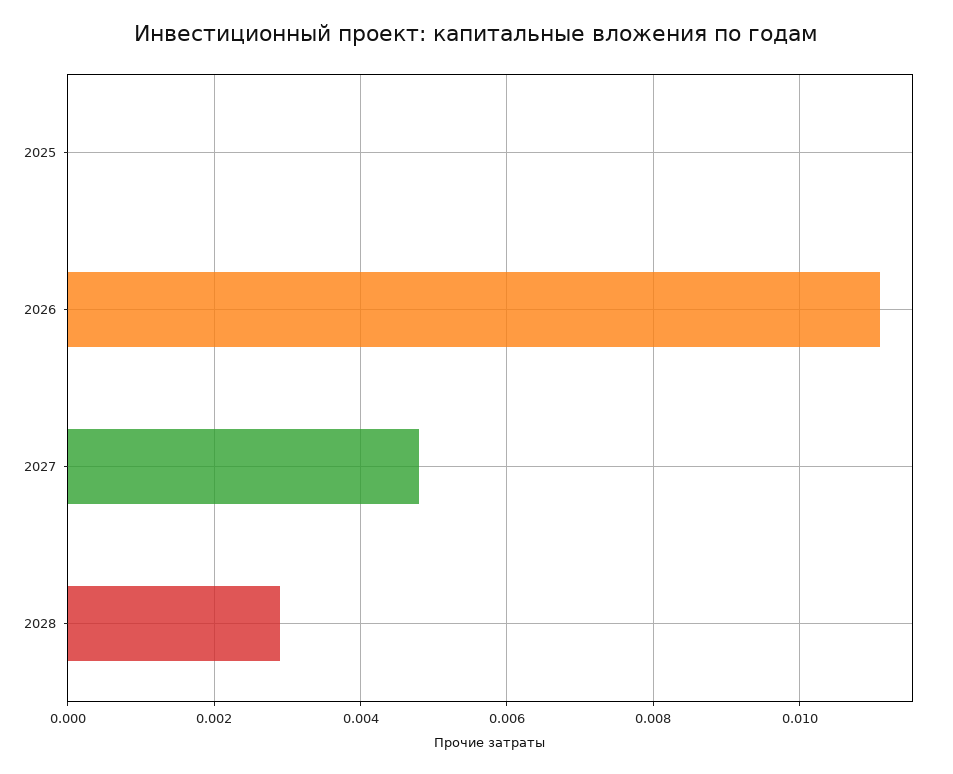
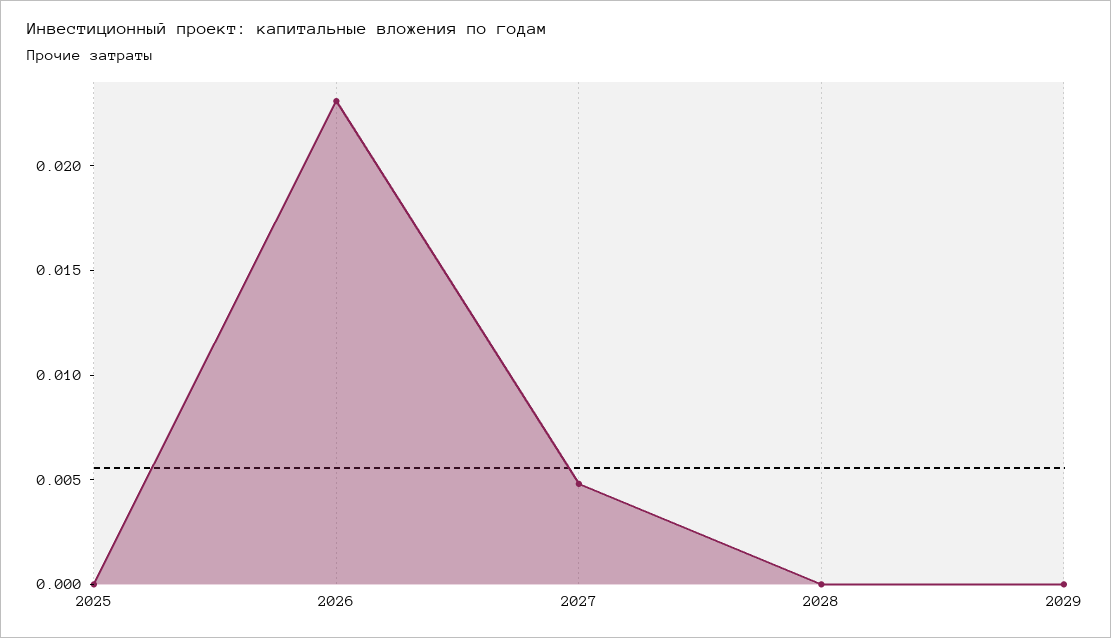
2026: 0.011 -> 0.023
2028: 0.003 -> 0
2029: none -> 0

